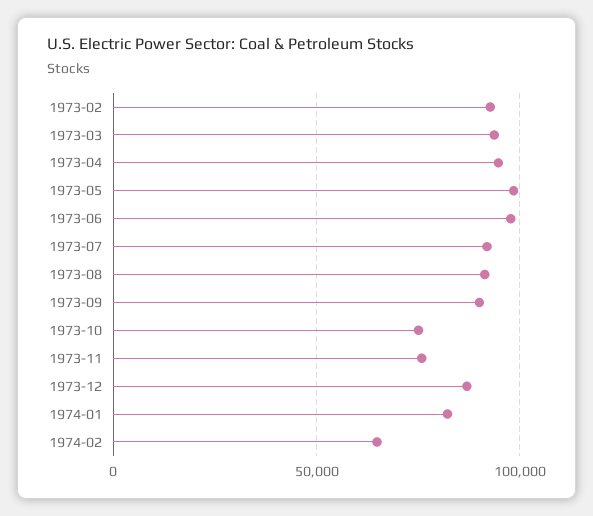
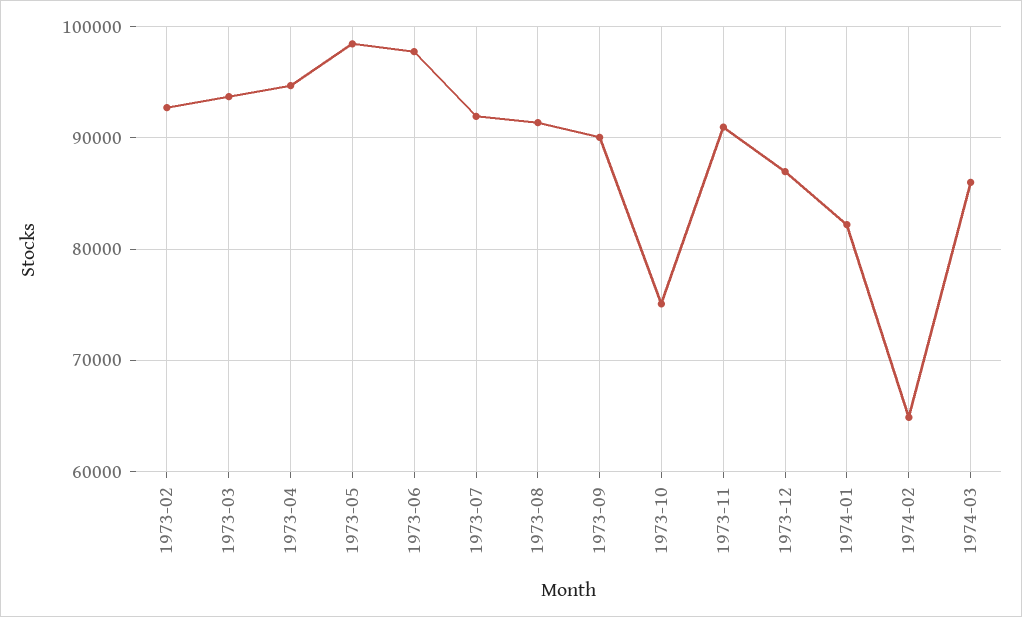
1973-11: 75000 -> 91000
1974-03: none -> 86000

